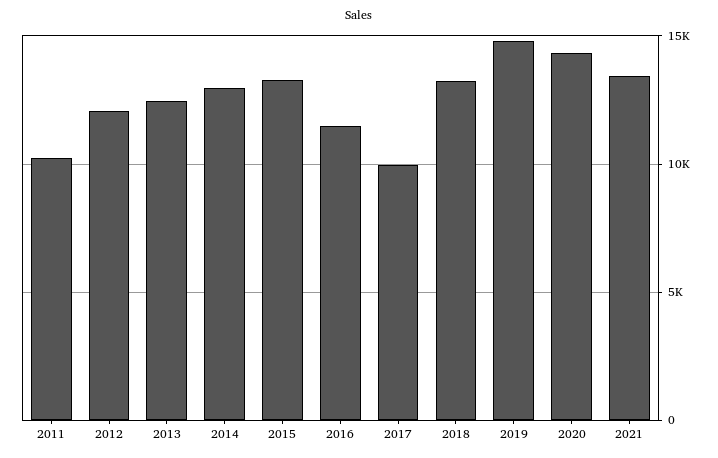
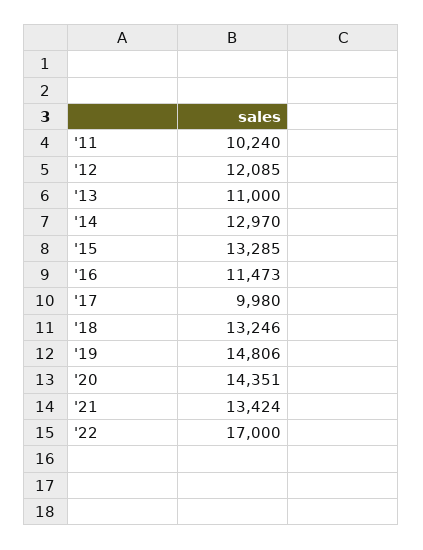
2013: 12500 -> 11000
'22: none -> 17000

